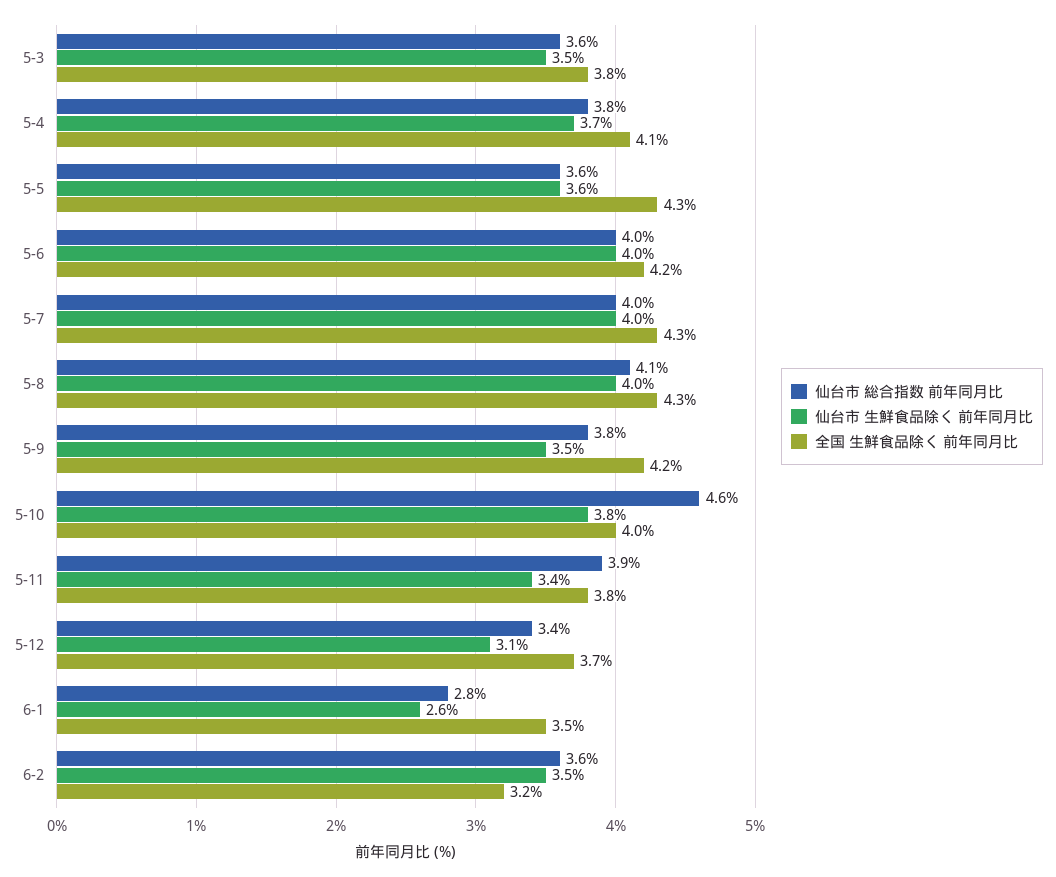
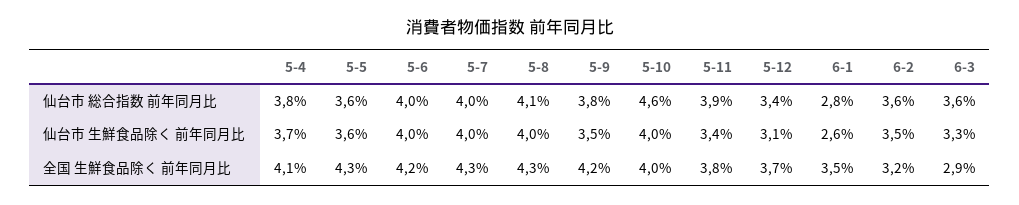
仙台市 総合指数 前年同月比, 5-3: 3.6 -> none
仙台市 生鮮食品除く 前年同月比, 5-3: 3.5 -> none
全国 生鮮食品除く 前年同月比, 5-3: 3.8 -> none
仙台市 生鮮食品除く 前年同月比, 5-10: 3.8 -> 4
仙台市 総合指数 前年同月比, 6-3: none -> 3.6
仙台市 生鮮食品除く 前年同月比, 6-3: none -> 3.3
全国 生鮮食品除く 前年同月比, 6-3: none -> 2.9

